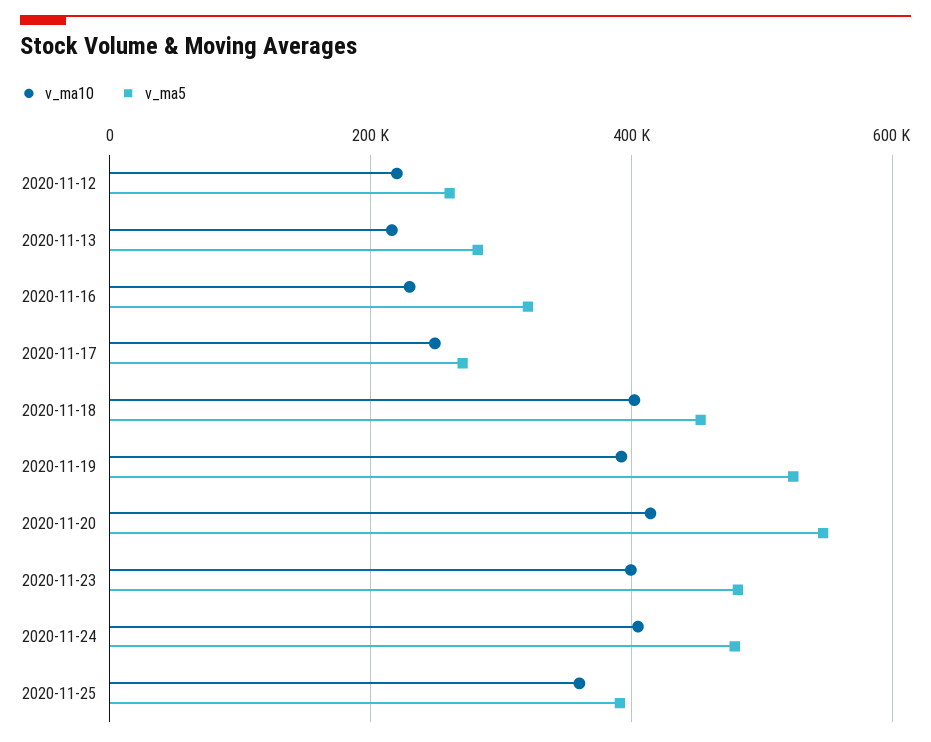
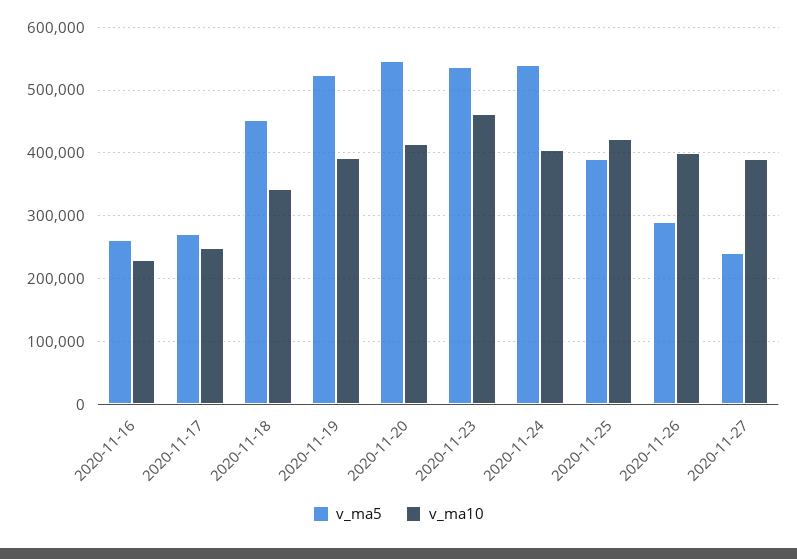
v_ma10, 2020-11-12: 220000 -> none
v_ma5, 2020-11-12: 260000 -> none
v_ma10, 2020-11-13: 220000 -> none
v_ma5, 2020-11-13: 280000 -> none
v_ma5, 2020-11-16: 320000 -> 260000
v_ma10, 2020-11-18: 400000 -> 340000
v_ma10, 2020-11-23: 400000 -> 460000
v_ma5, 2020-11-23: 480000 -> 540000
v_ma5, 2020-11-24: 480000 -> 540000
v_ma10, 2020-11-25: 360000 -> 420000
v_ma5, 2020-11-26: none -> 290000
v_ma10, 2020-11-26: none -> 400000
v_ma5, 2020-11-27: none -> 240000
v_ma10, 2020-11-27: none -> 390000

